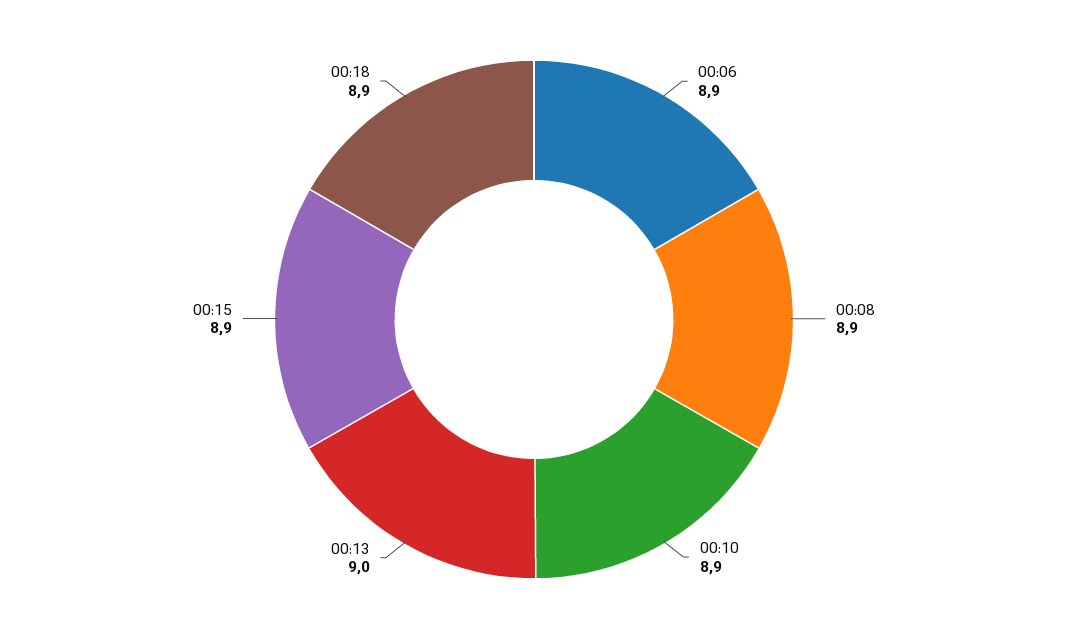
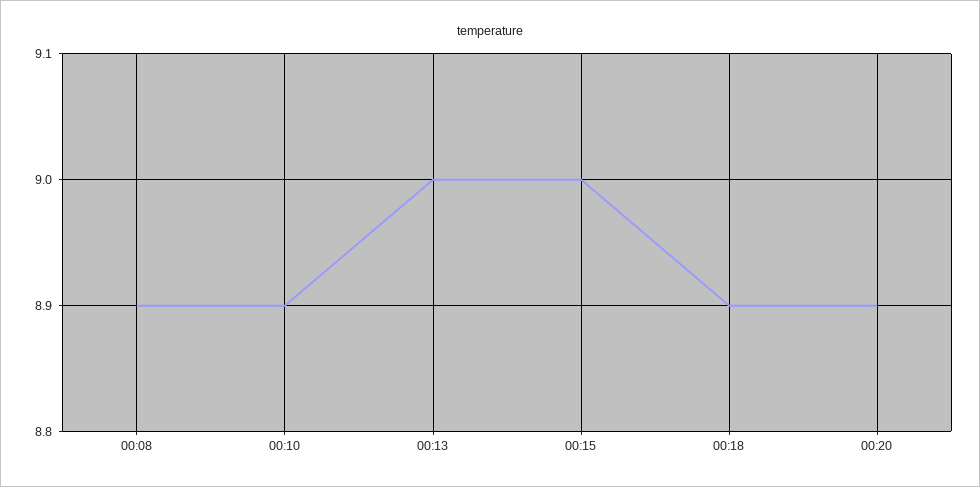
00:06: 8.9 -> none
00:15: 8.9 -> 9
00:20: none -> 8.9

